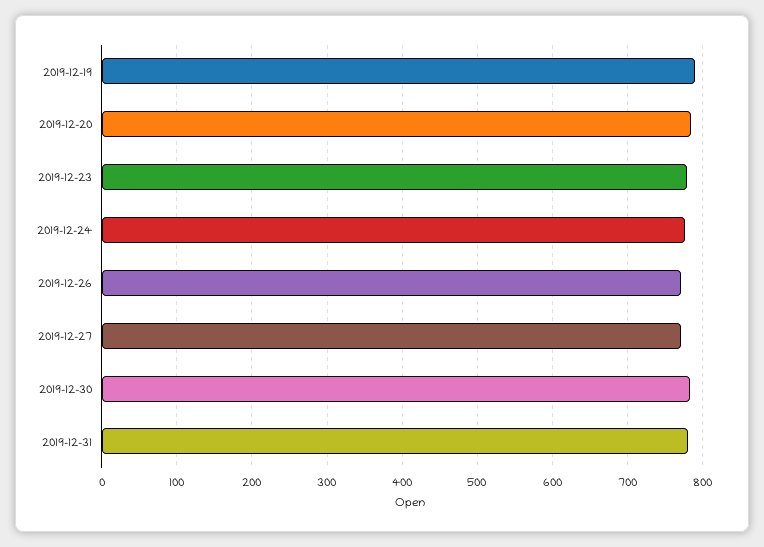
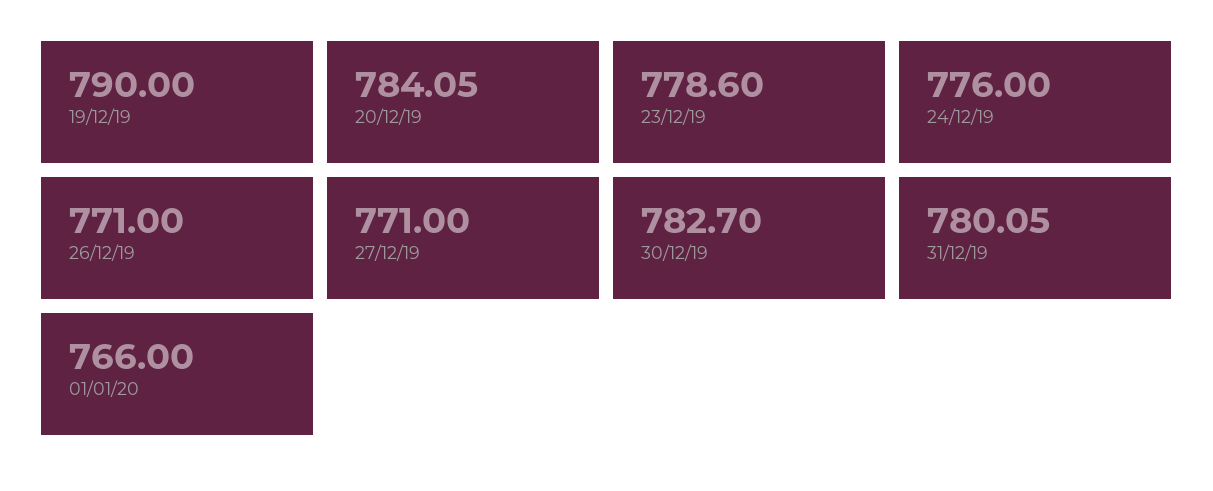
01/01/20: none -> 766

